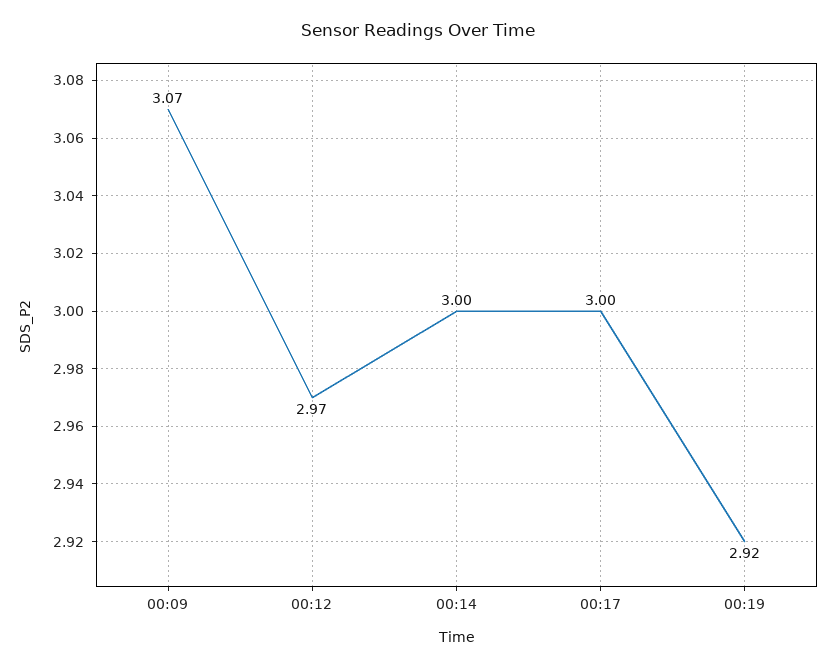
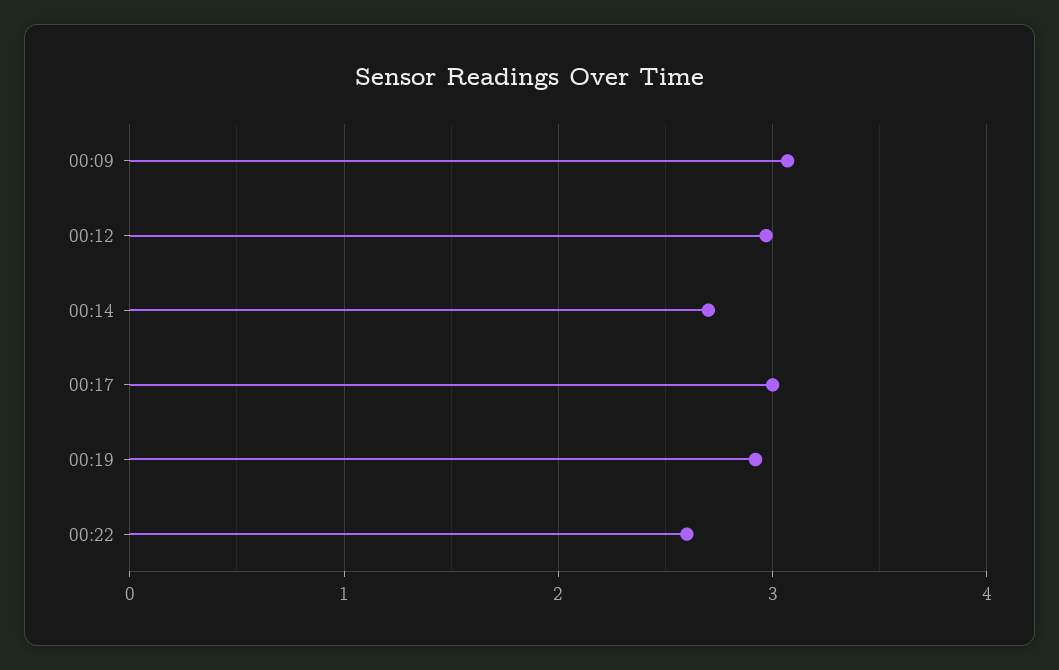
00:14: 3 -> 2.7
00:22: none -> 2.6

